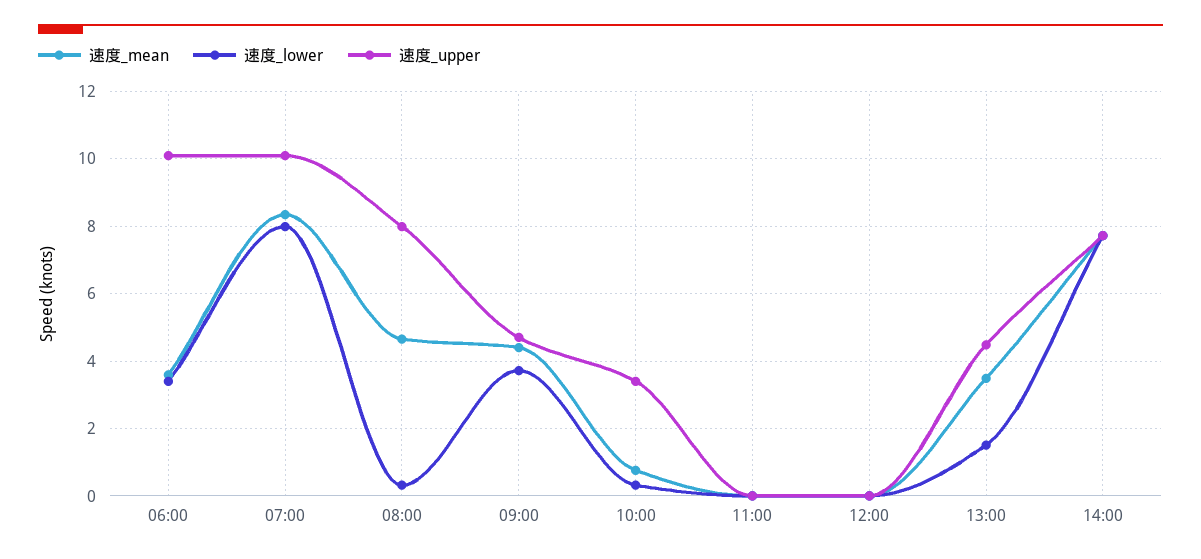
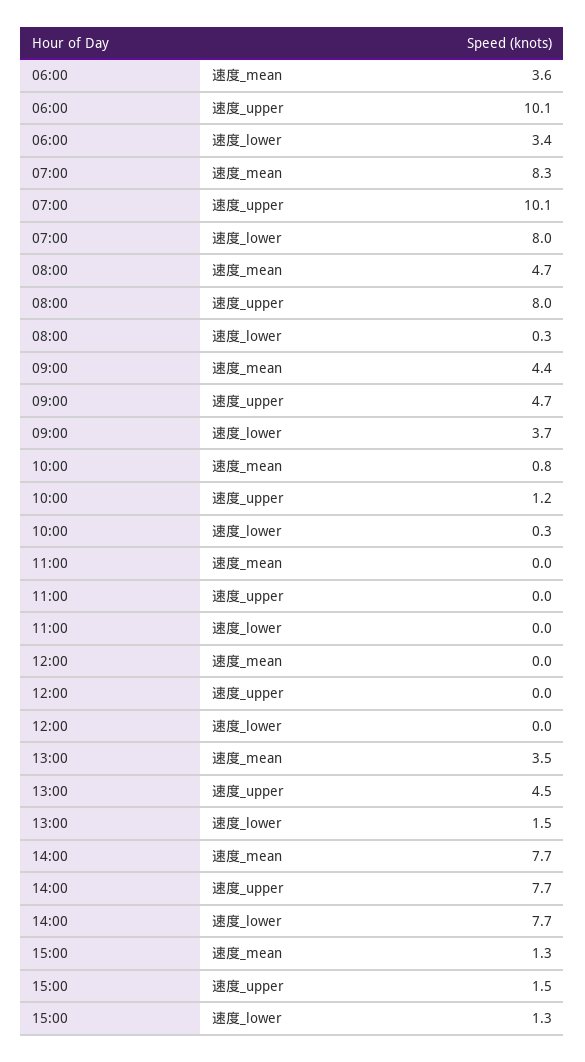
速度_upper, 10:00: 3.4 -> 1.2
速度_mean, 15:00: none -> 1.3
速度_upper, 15:00: none -> 1.5
速度_lower, 15:00: none -> 1.3

